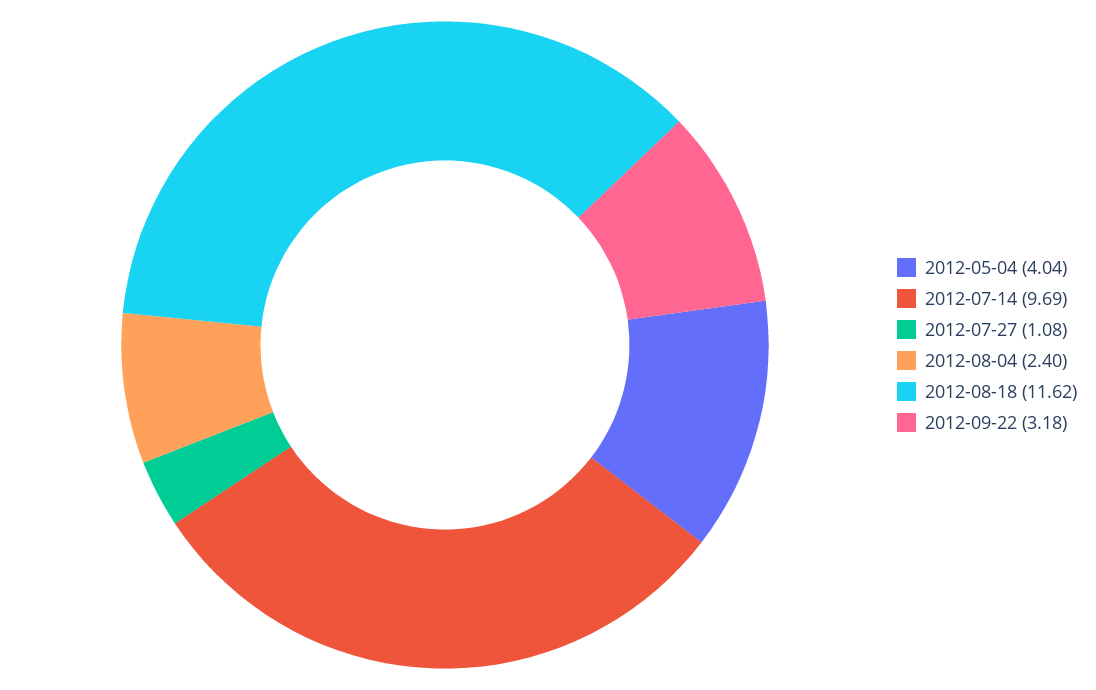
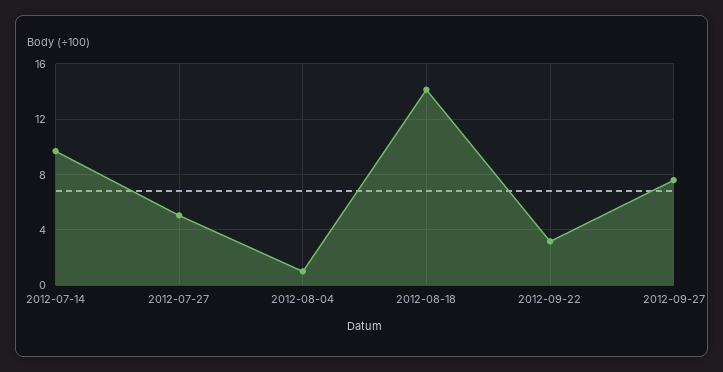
2012-05-04: 4.04 -> none
2012-07-27: 1.08 -> 5
2012-08-04: 2.4 -> 1
2012-08-18: 11.62 -> 14
2012-09-27: none -> 7.5

